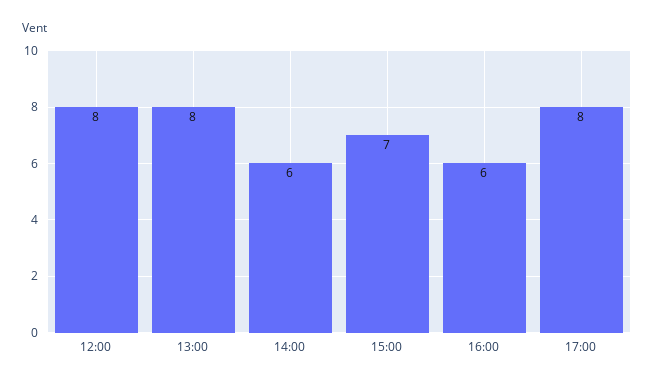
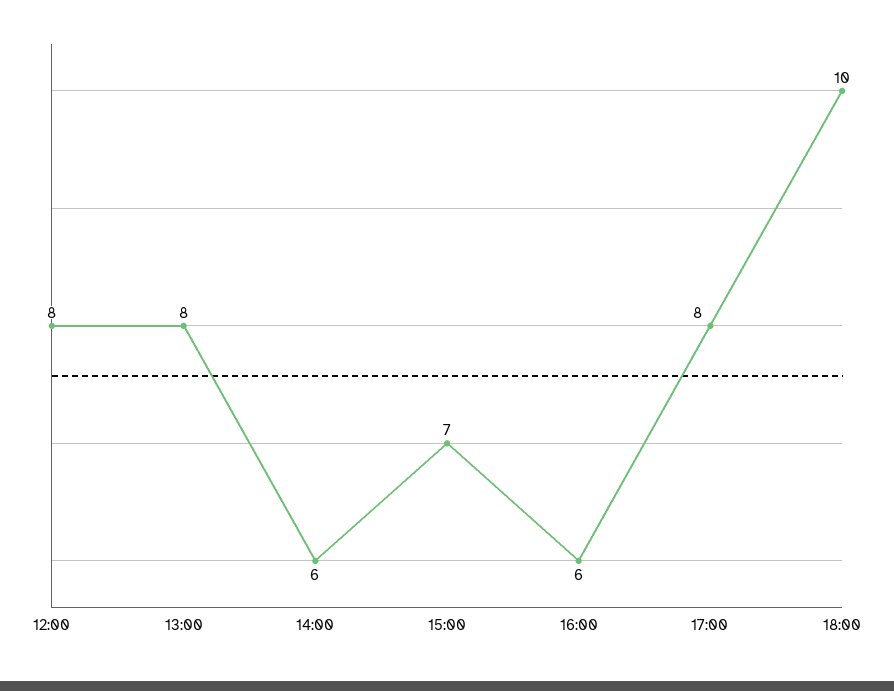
18:00: none -> 10

